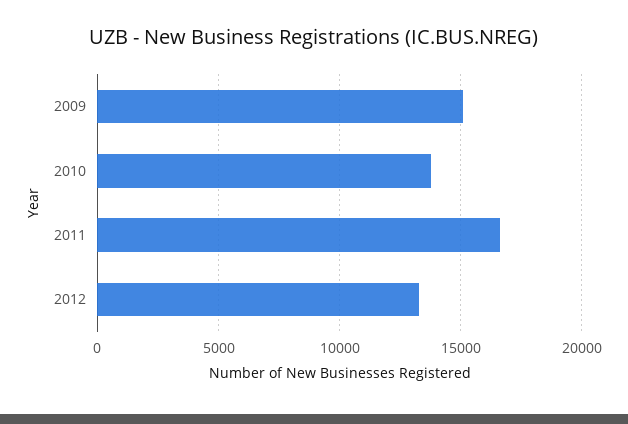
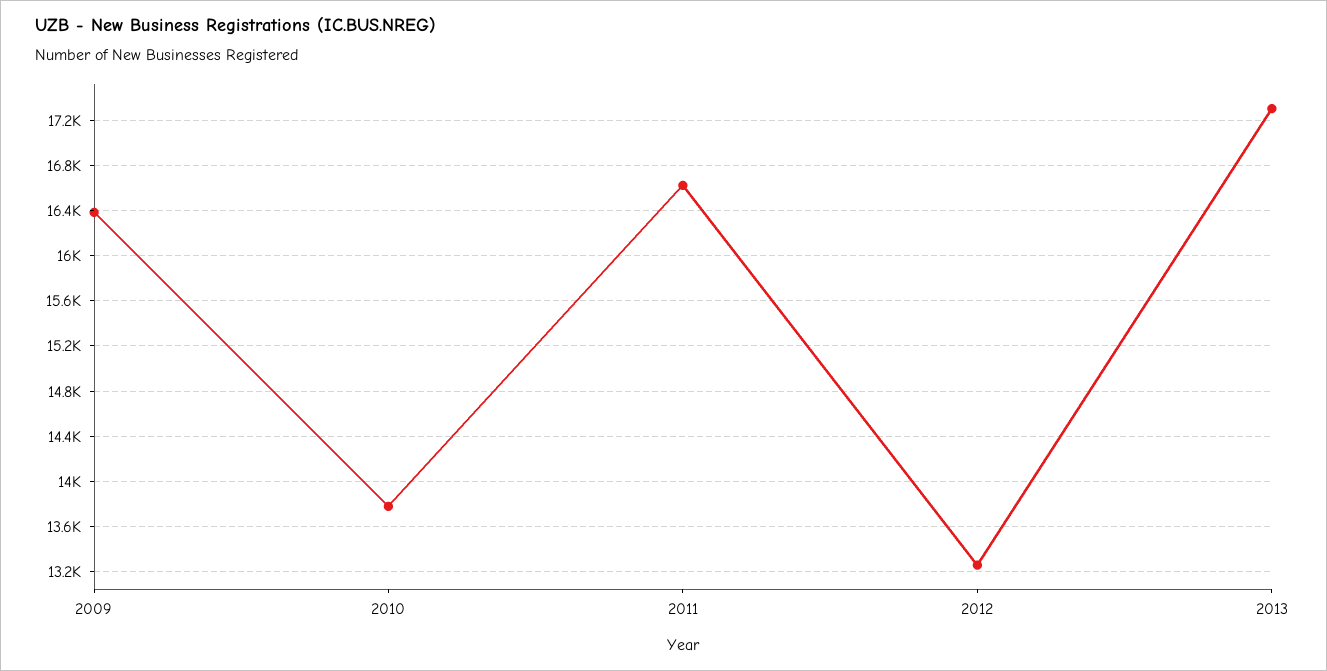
2009: 15000 -> 16400
2013: none -> 17300

